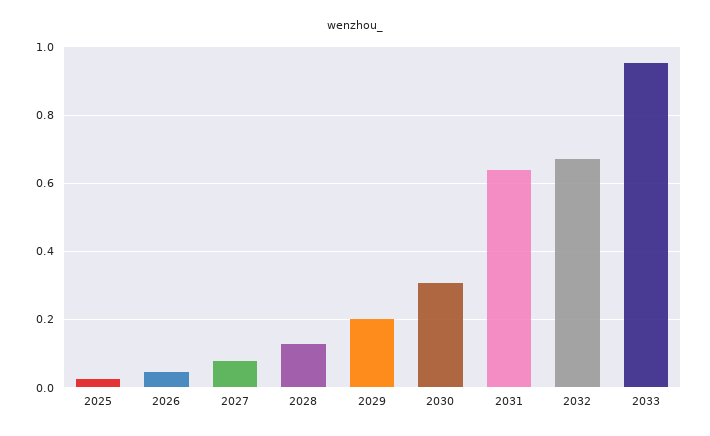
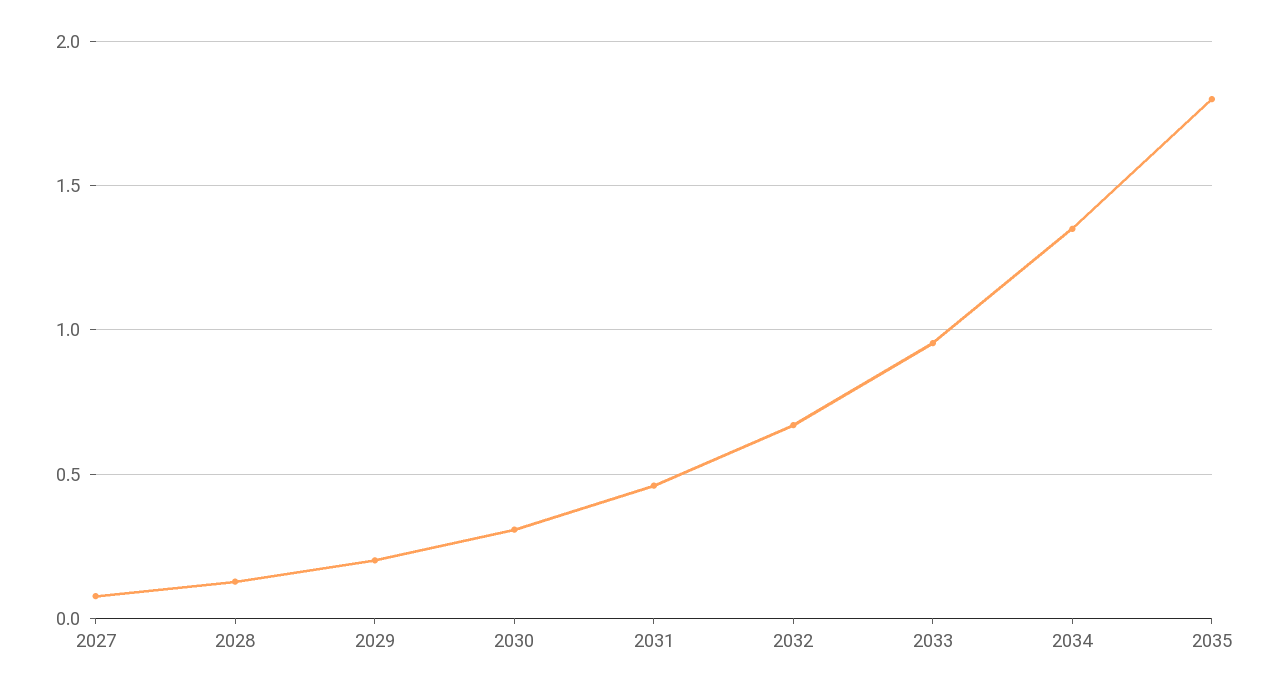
2025: 0.02 -> none
2026: 0.04 -> none
2031: 0.64 -> 0.45
2034: none -> 1.35
2035: none -> 1.8

